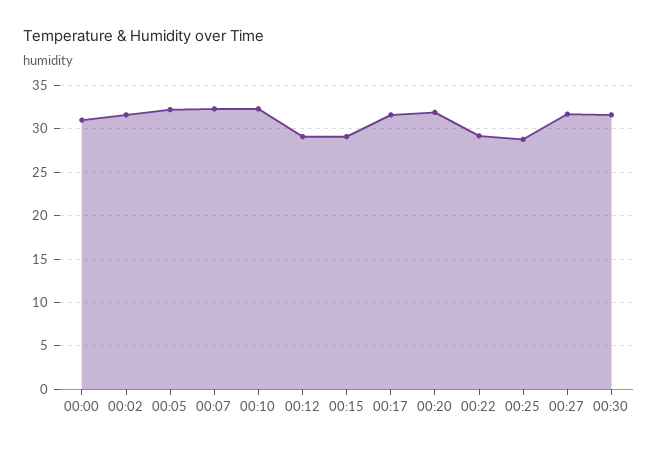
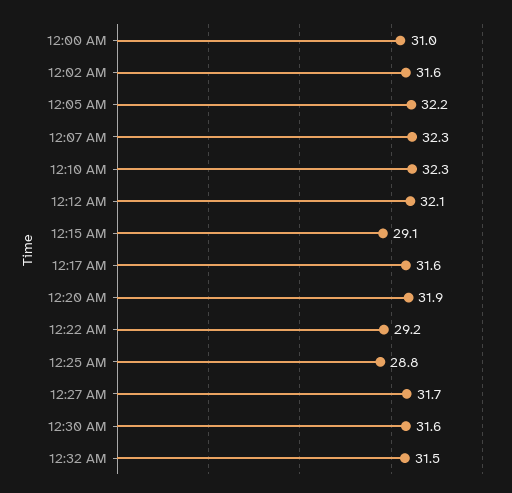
00:12: 29 -> 32.1
12:32 AM: none -> 31.5

